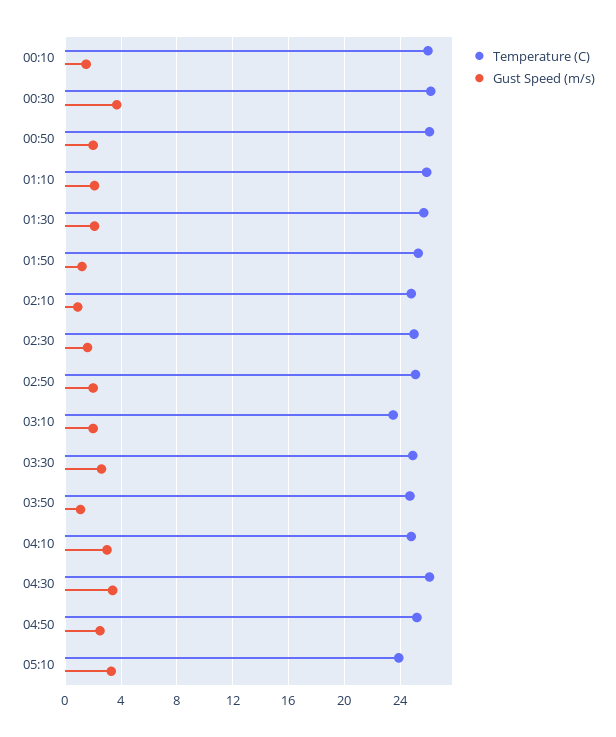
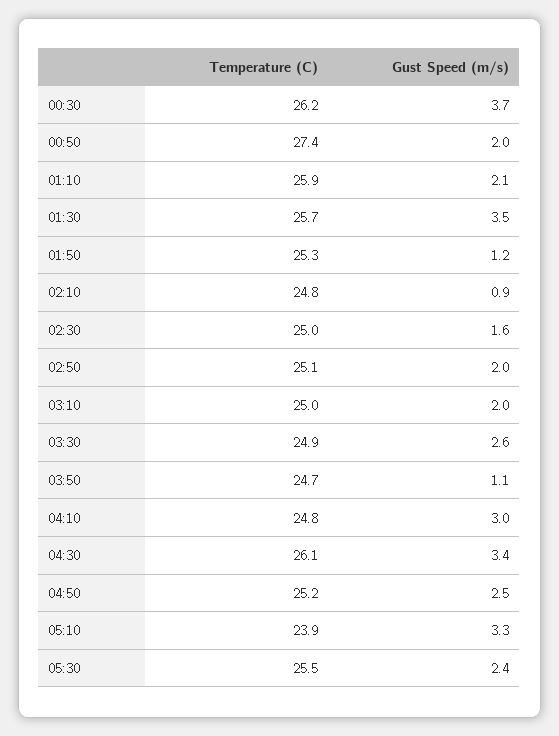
Temperature (C), 00:10: 26 -> none
Gust Speed (m/s), 00:10: 1.5 -> none
Temperature (C), 00:50: 26 -> 27.4
Gust Speed (m/s), 01:30: 2 -> 3.5
Temperature (C), 03:10: 23.5 -> 25
Temperature (C), 05:30: none -> 25.5
Gust Speed (m/s), 05:30: none -> 2.4

